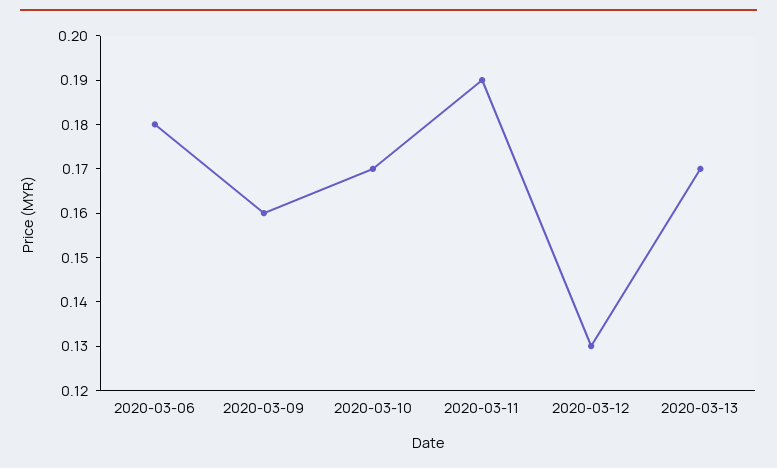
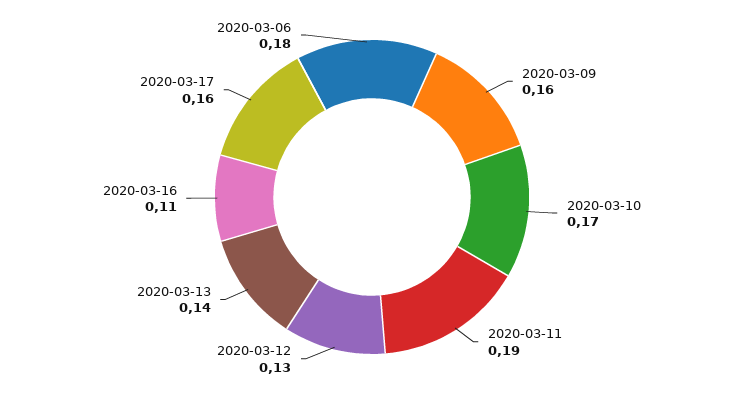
2020-03-13: 0.17 -> 0.14
2020-03-16: none -> 0.11
2020-03-17: none -> 0.16

